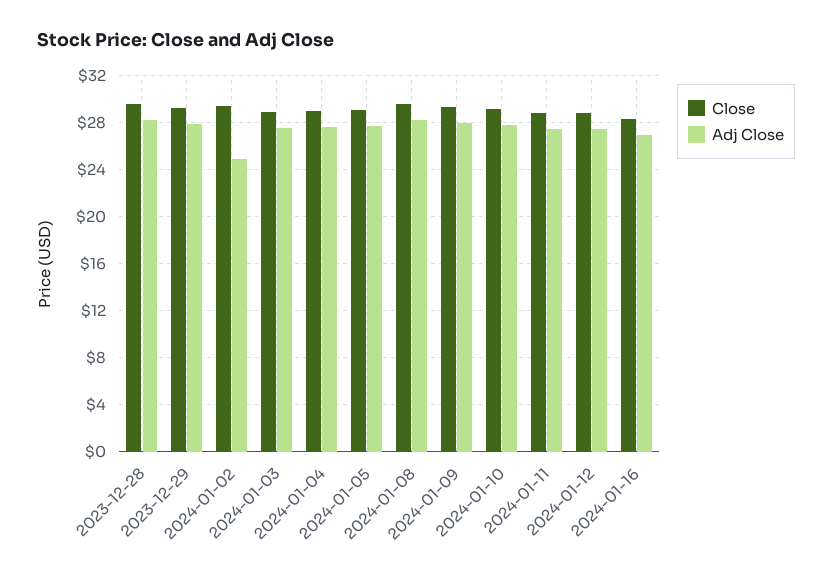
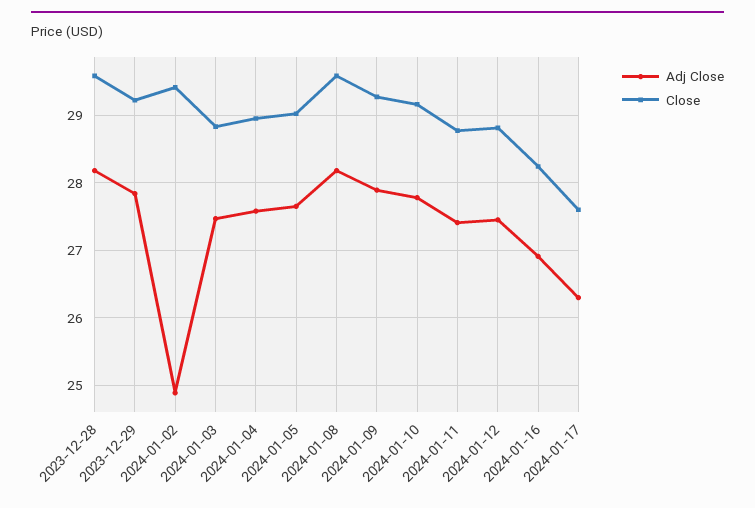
Adj Close, 2024-01-17: none -> 26.3
Close, 2024-01-17: none -> 27.6

